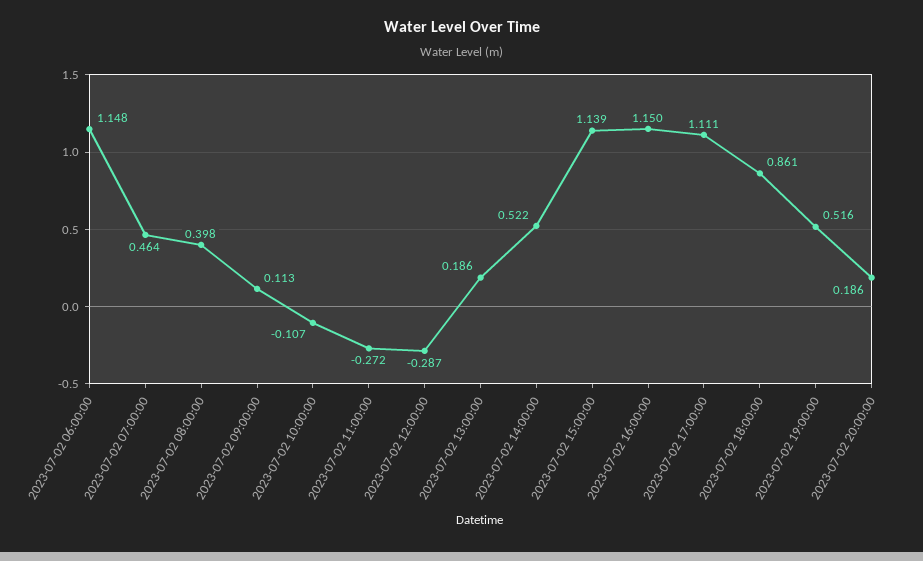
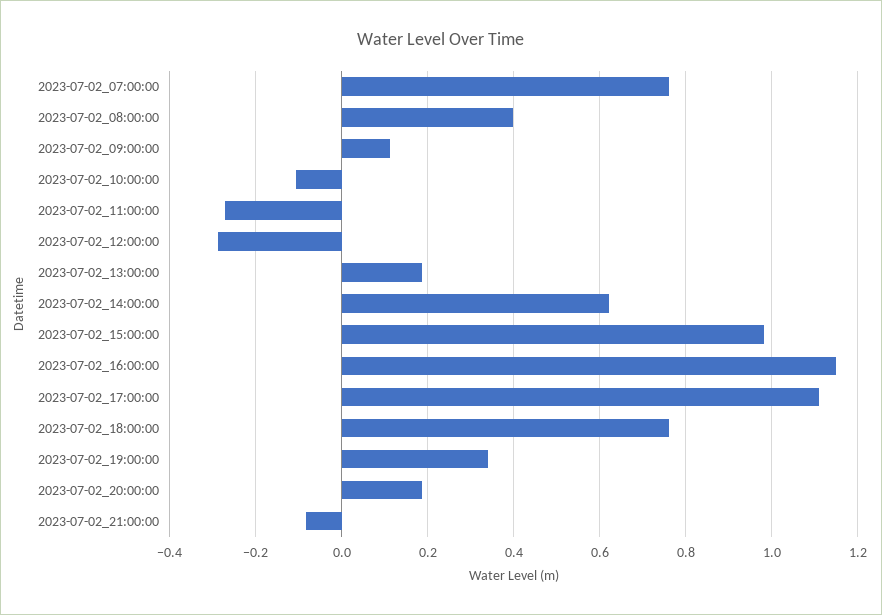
2023-07-02 06:00:00: 1.148 -> none
2023-07-02 07:00:00: 0.464 -> 0.76
2023-07-02 14:00:00: 0.522 -> 0.62
2023-07-02 15:00:00: 1.139 -> 0.98
2023-07-02 18:00:00: 0.861 -> 0.76
2023-07-02 19:00:00: 0.516 -> 0.34
2023-07-02_21:00:00: none -> -0.08

